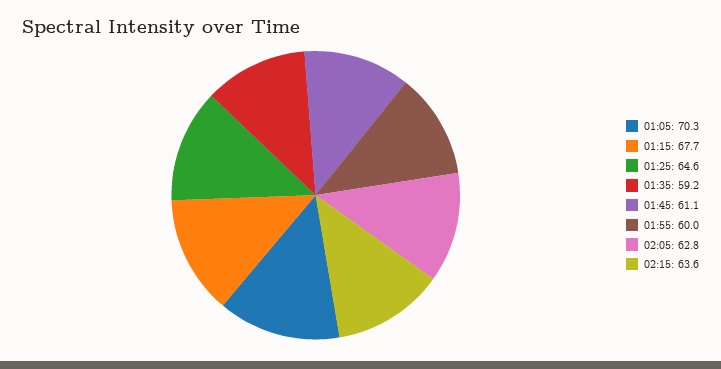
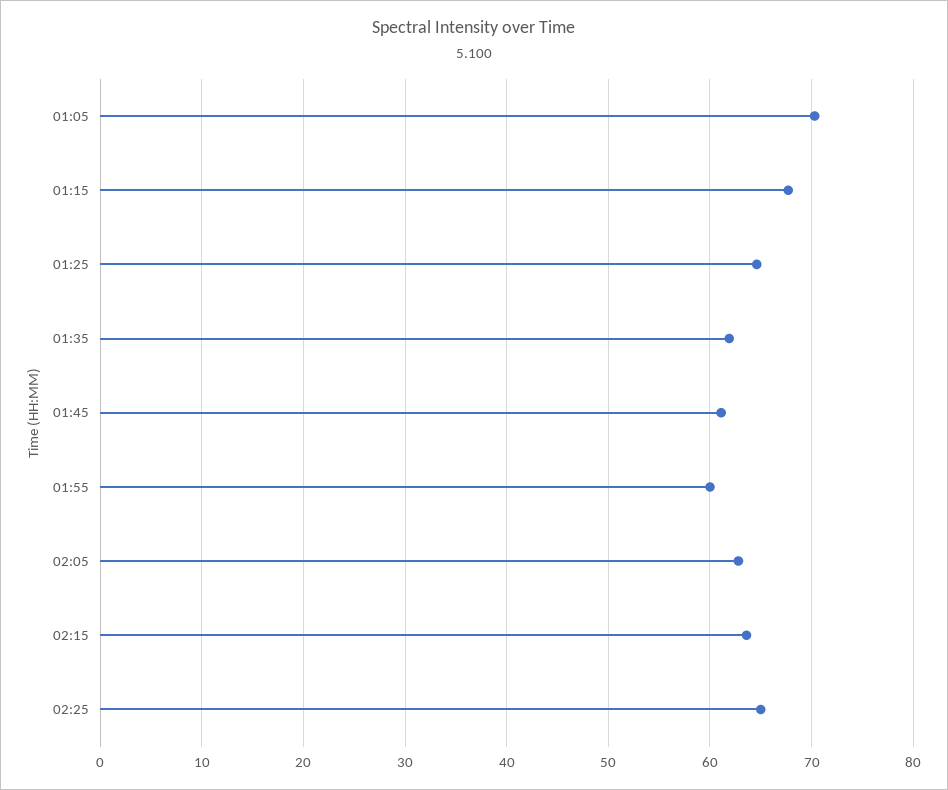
01:35: 59.2 -> 62
02:25: none -> 65

